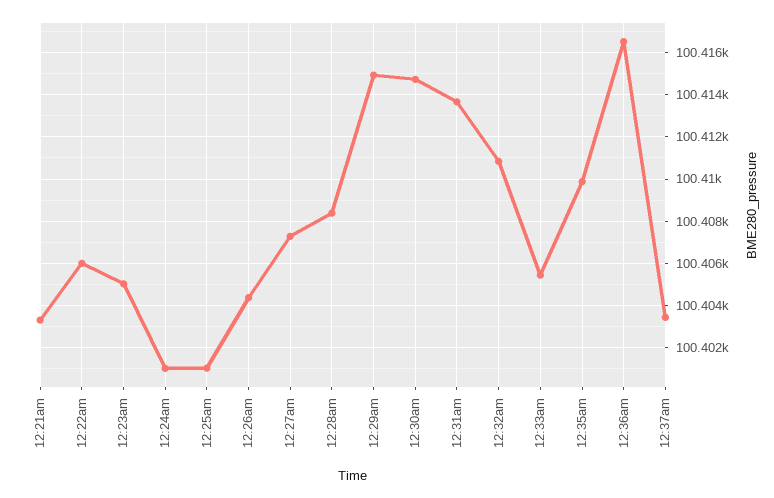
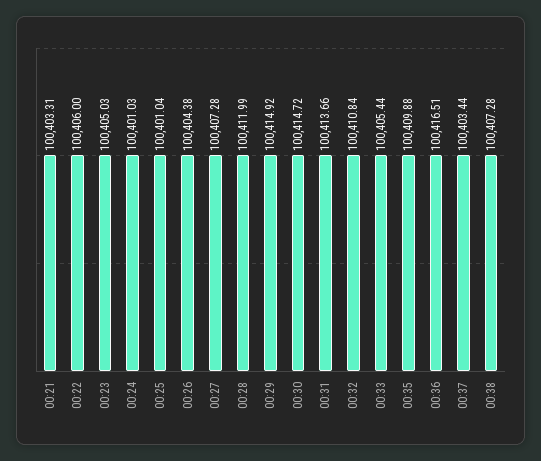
12:28am: 100408.5 -> 100411.99
00:38: none -> 100407.28

